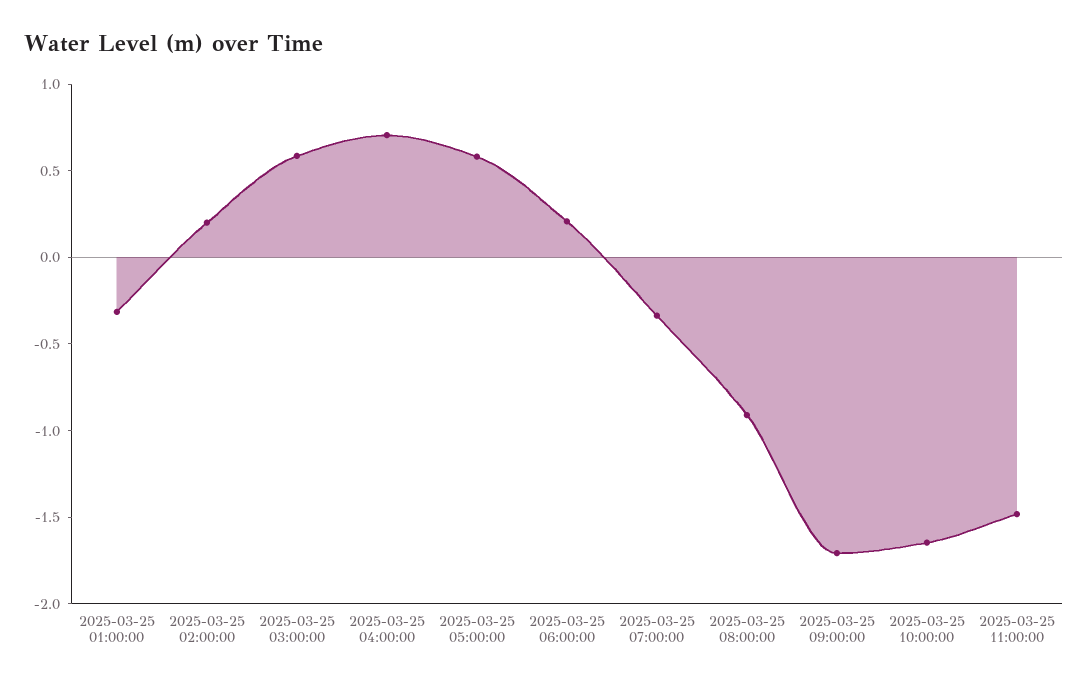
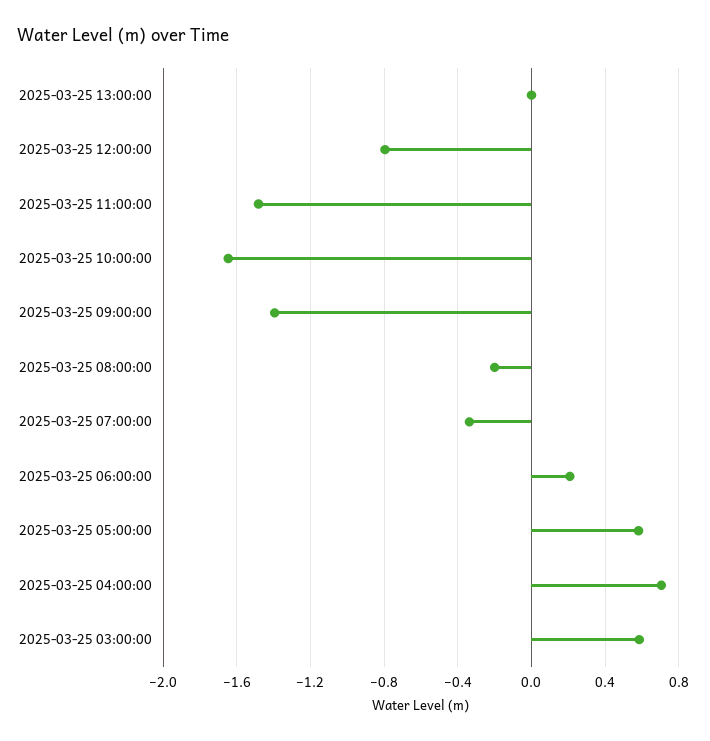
2025-03-25 01:00:00: -0.3 -> none
2025-03-25 02:00:00: 0.2 -> none
2025-03-25 08:00:00: -0.9 -> -0.2
2025-03-25 09:00:00: -1.7 -> -1.4
2025-03-25 13:00:00: none -> 0
2025-03-25 12:00:00: none -> -0.8

